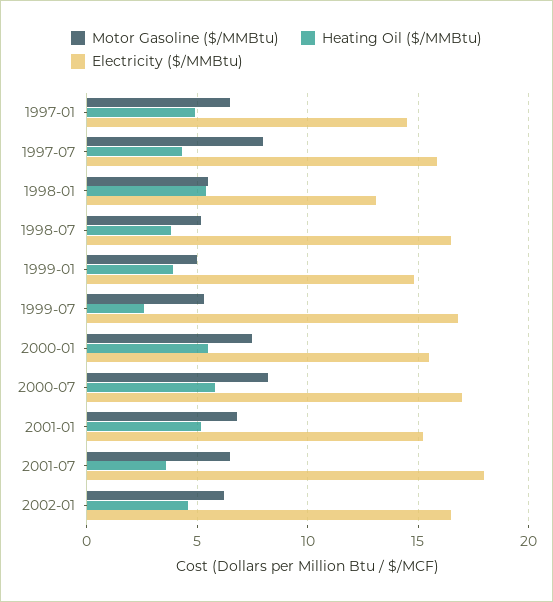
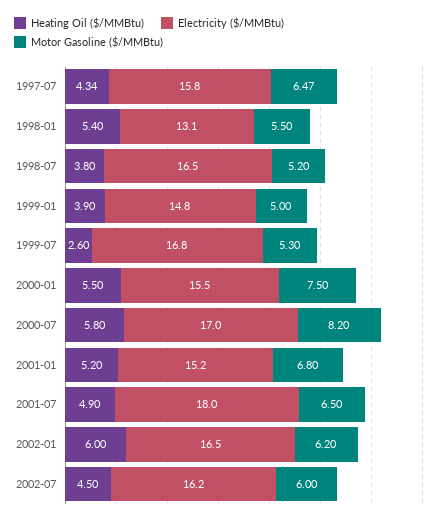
Motor Gasoline ($/MMBtu), 1997-01: 6.5 -> none
Heating Oil ($/MMBtu), 1997-01: 5 -> none
Electricity ($/MMBtu), 1997-01: 14.5 -> none
Motor Gasoline ($/MMBtu), 1997-07: 8 -> 6.47
Heating Oil ($/MMBtu), 2001-07: 3.5 -> 4.9
Heating Oil ($/MMBtu), 2002-01: 4.5 -> 6
Heating Oil ($/MMBtu), 2002-07: none -> 4.5
Electricity ($/MMBtu), 2002-07: none -> 16.2
Motor Gasoline ($/MMBtu), 2002-07: none -> 6

